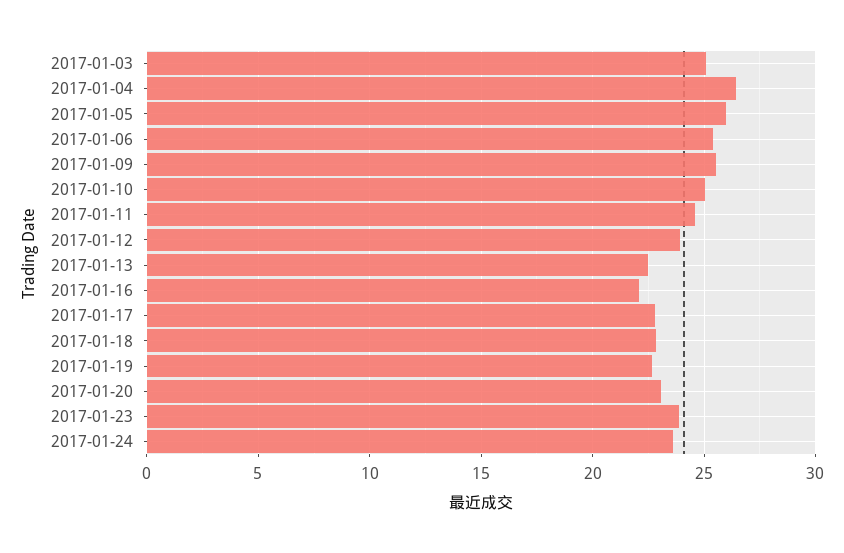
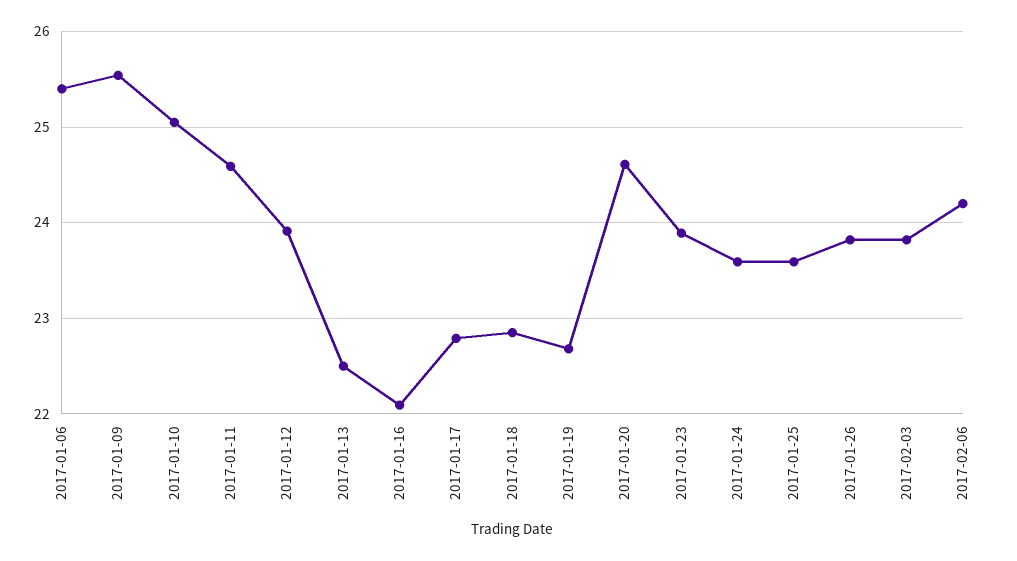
2017-01-03: 25 -> none
2017-01-04: 26.5 -> none
2017-01-05: 26 -> none
2017-01-20: 23 -> 24.6
2017-01-25: none -> 23.6
2017-01-26: none -> 23.8
2017-02-03: none -> 23.8
2017-02-06: none -> 24.2

